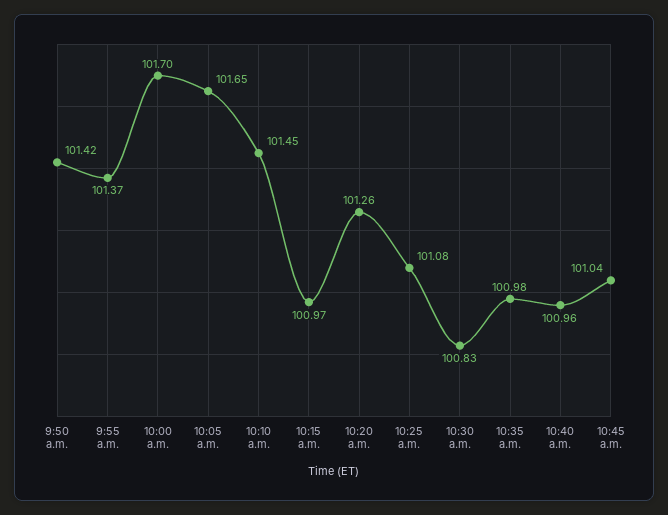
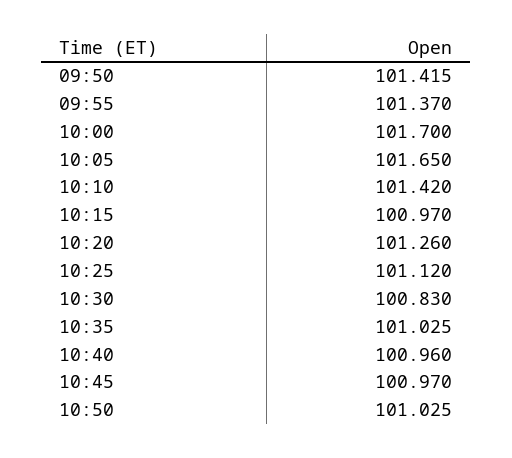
10:10 a.m.: 101.45 -> 101.42
10:25 a.m.: 101.08 -> 101.12
10:35 a.m.: 100.98 -> 101.025
10:45 a.m.: 101.04 -> 100.97
10:50: none -> 101.025

